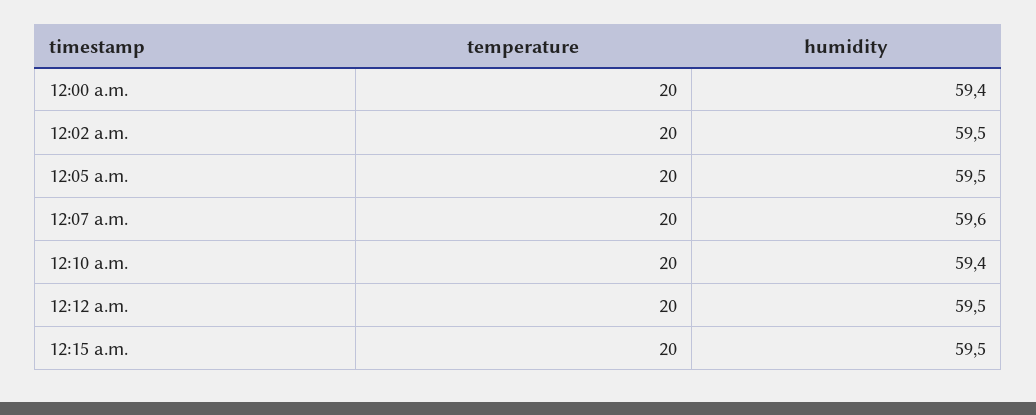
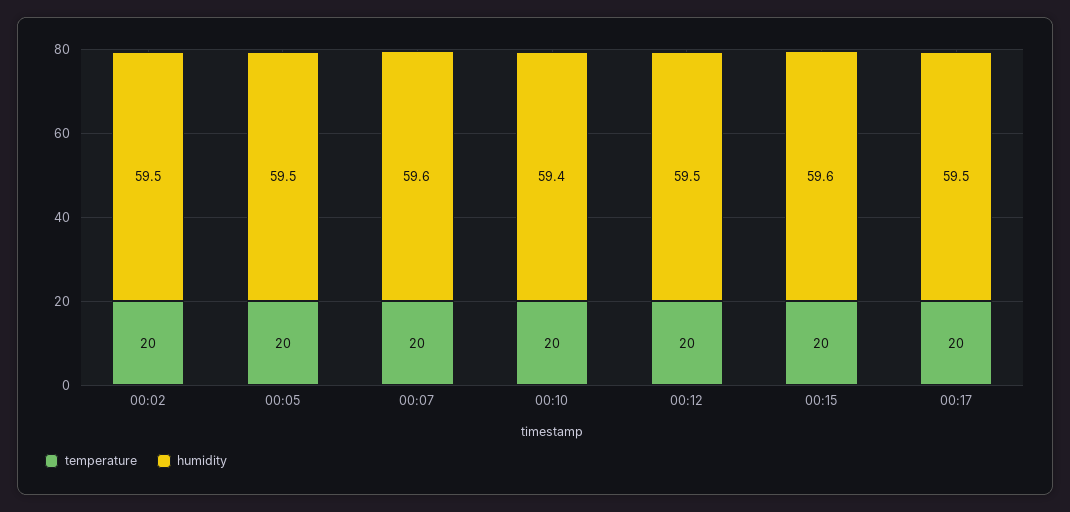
temperature, 12:00 a.m.: 20 -> none
humidity, 12:00 a.m.: 59.4 -> none
humidity, 12:15 a.m.: 59.5 -> 59.6
temperature, 00:17: none -> 20
humidity, 00:17: none -> 59.5

